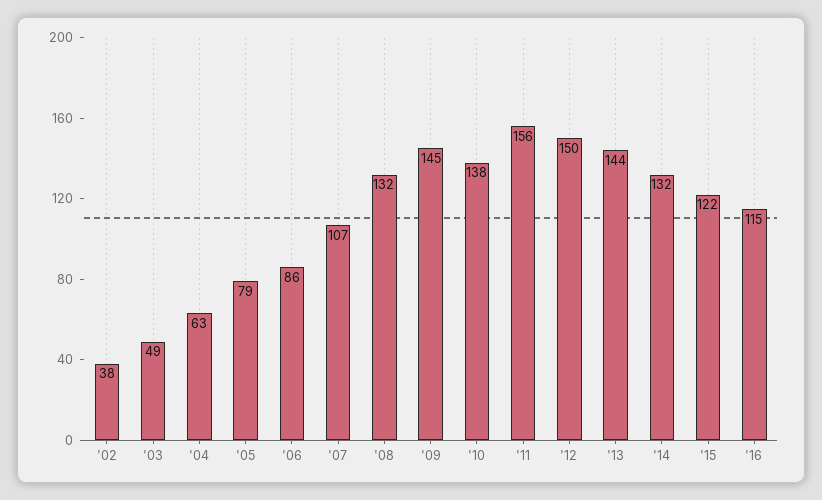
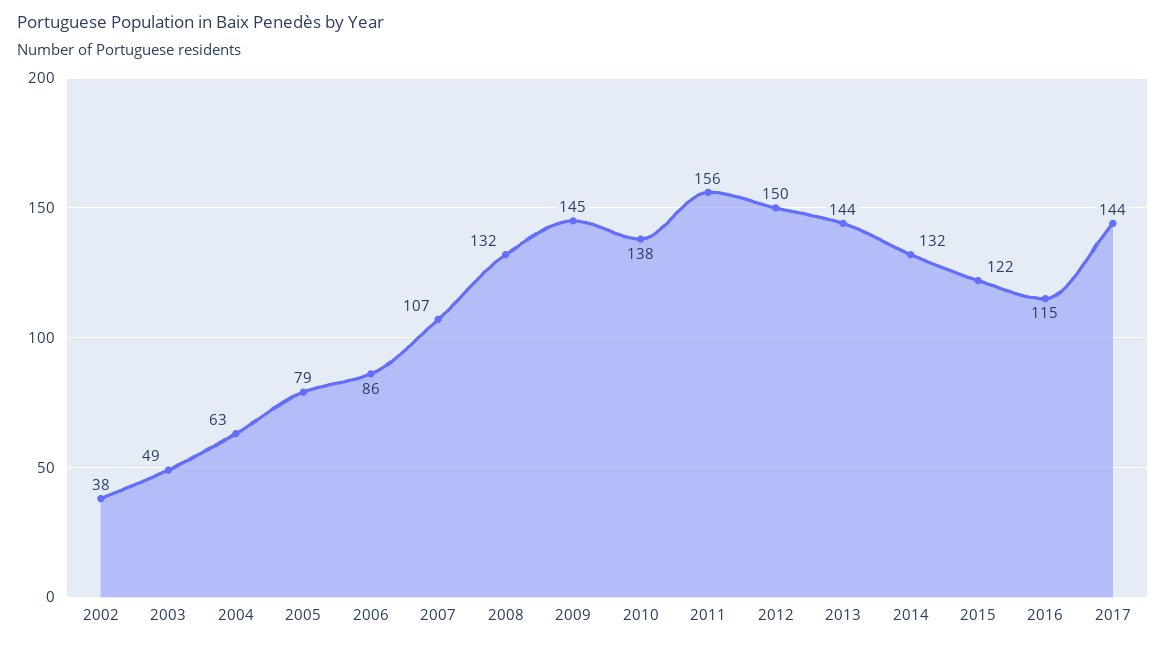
2017: none -> 144

